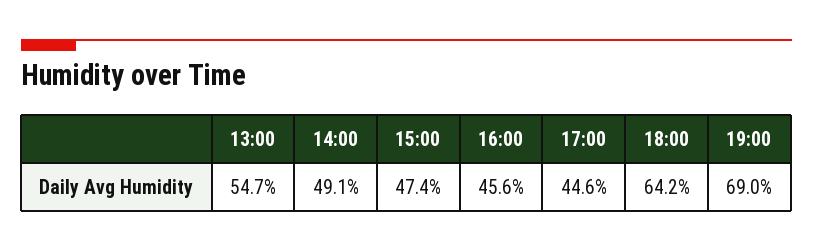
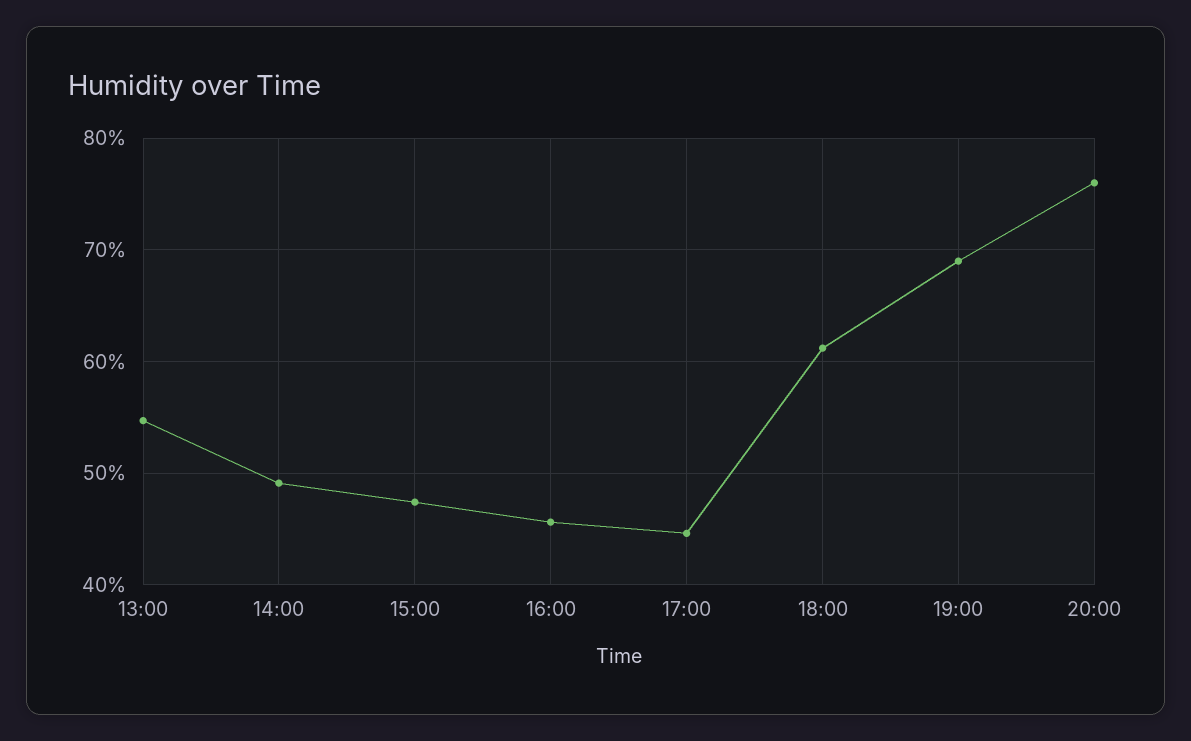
18:00: 64.2 -> 61
20:00: none -> 76

